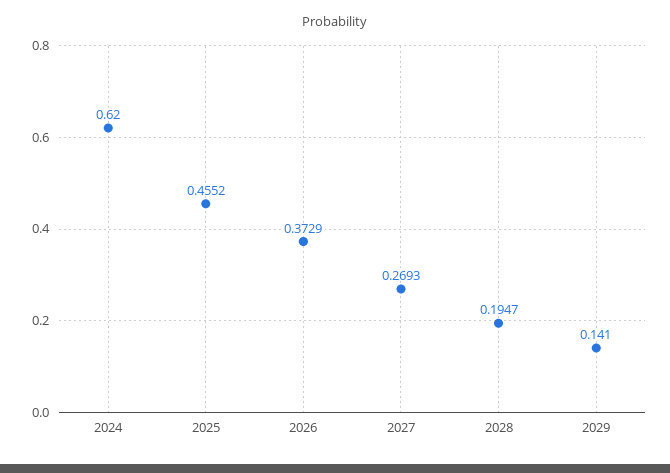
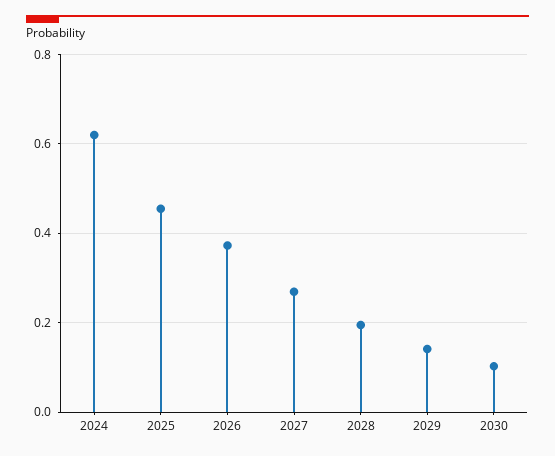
2030: none -> 0.1

